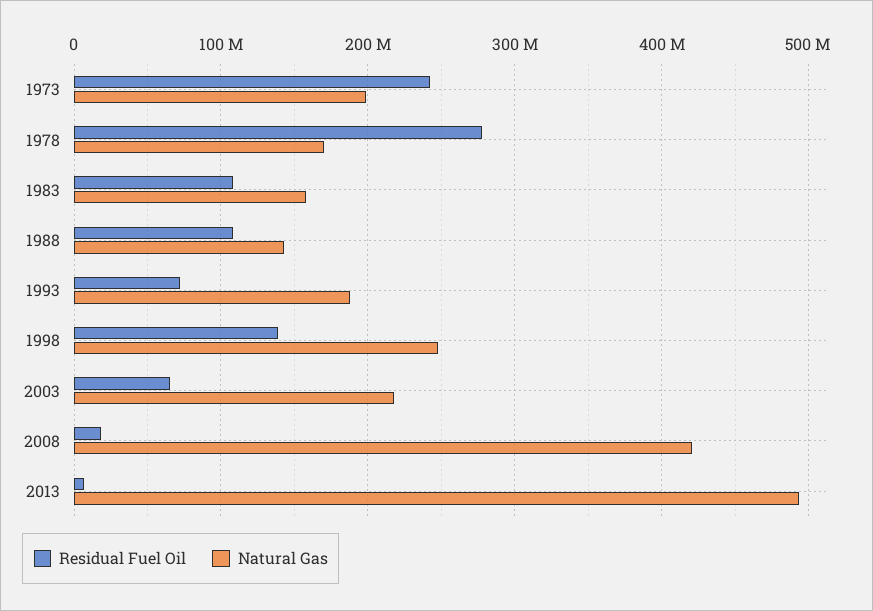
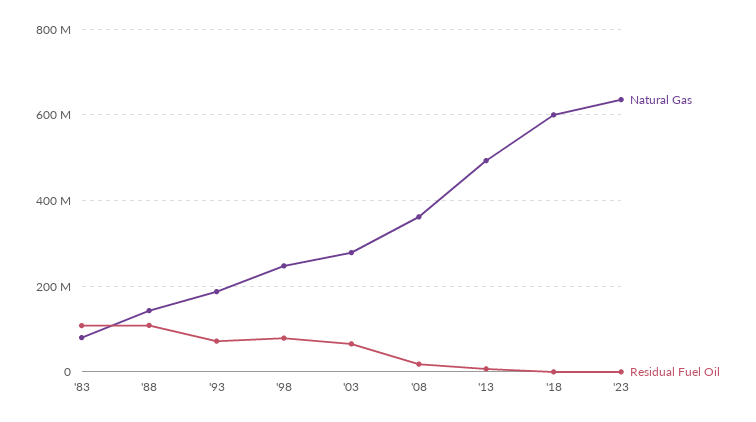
Residual Fuel Oil, 1973: 240000000 -> none
Natural Gas, 1973: 200000000 -> none
Residual Fuel Oil, 1978: 280000000 -> none
Natural Gas, 1978: 170000000 -> none
Natural Gas, 1983: 160000000 -> 80000000
Residual Fuel Oil, 1998: 140000000 -> 80000000
Natural Gas, 2003: 220000000 -> 280000000
Natural Gas, 2008: 420000000 -> 360000000
Natural Gas, '18: none -> 600000000
Residual Fuel Oil, '18: none -> 0
Natural Gas, '23: none -> 640000000
Residual Fuel Oil, '23: none -> 0

